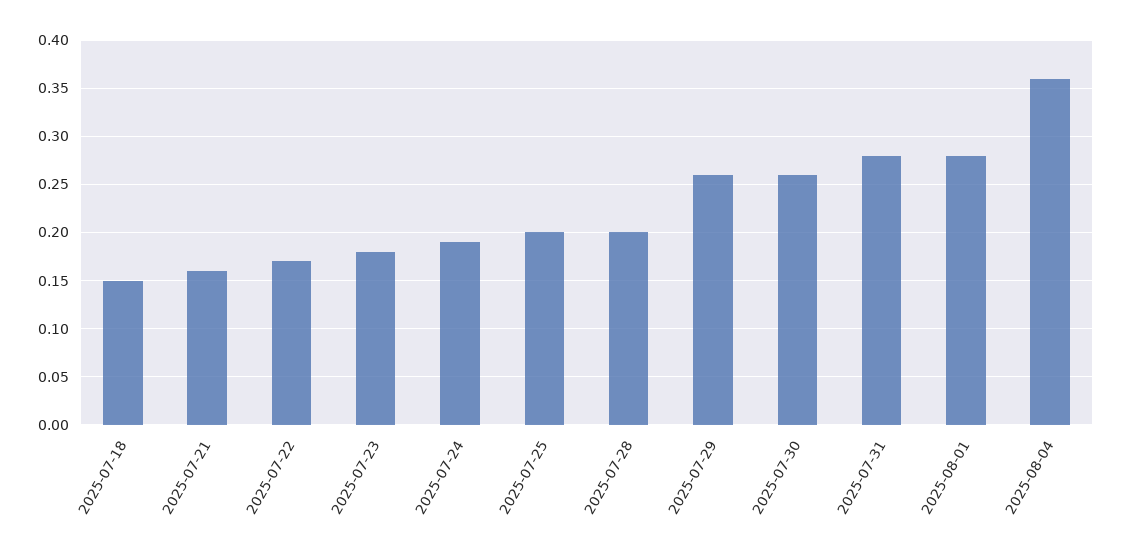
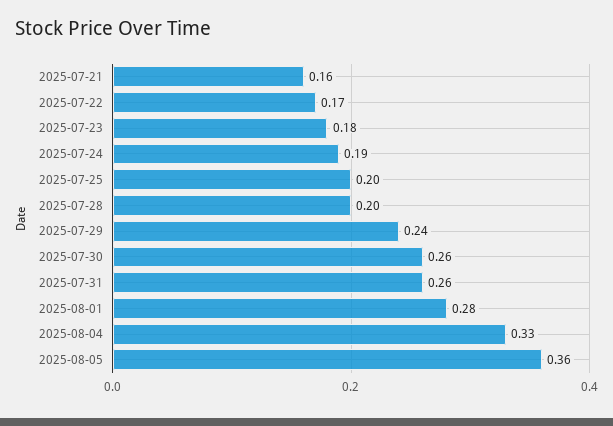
2025-07-18: 0.15 -> none
2025-07-29: 0.26 -> 0.24
2025-07-31: 0.28 -> 0.26
2025-08-04: 0.36 -> 0.33
2025-08-05: none -> 0.36

